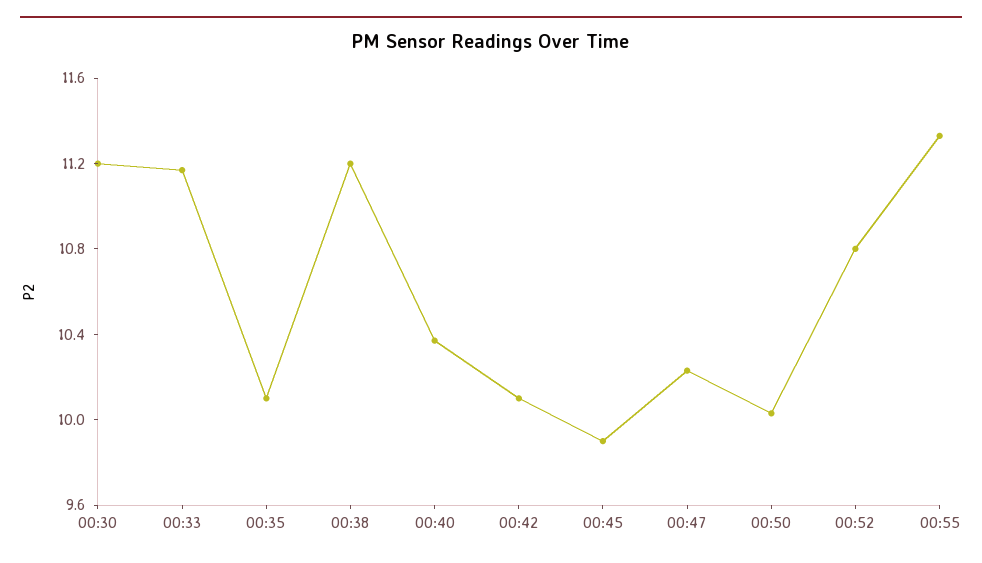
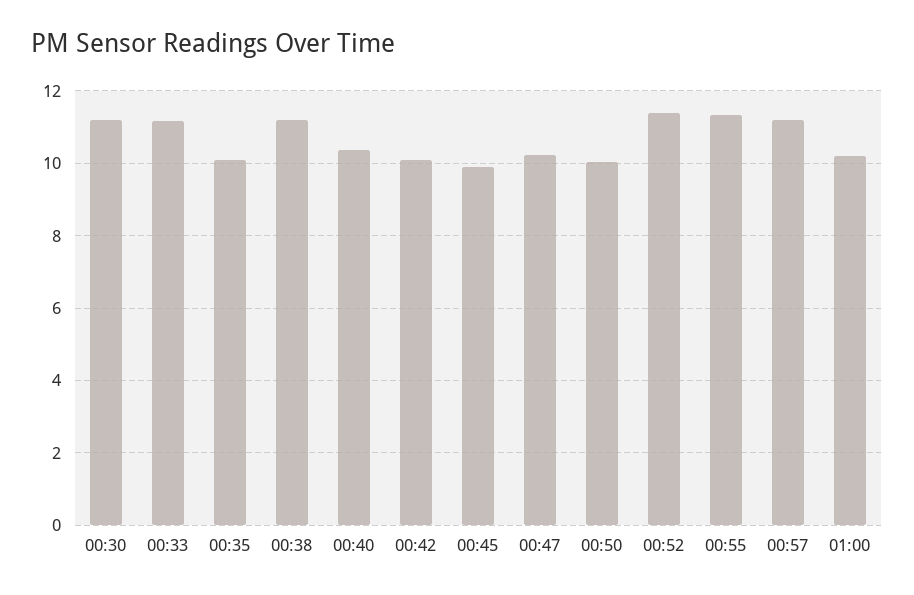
00:52: 10.8 -> 11.4
00:57: none -> 11.2
01:00: none -> 10.2

